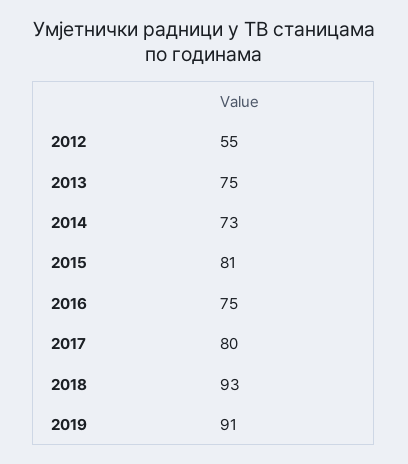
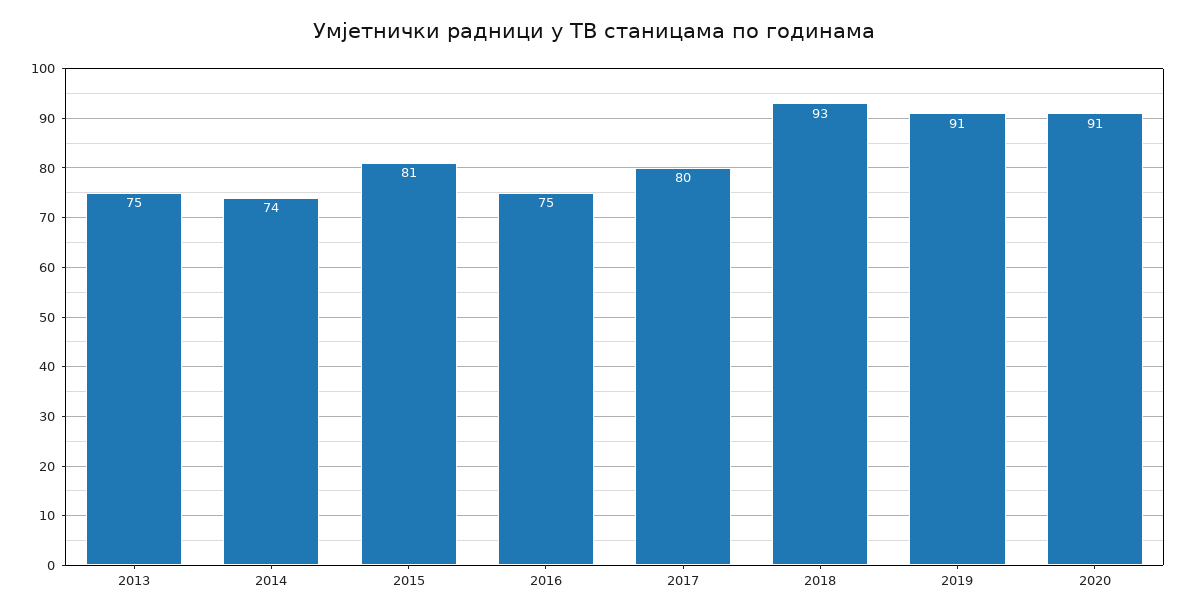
2012: 55 -> none
2014: 73 -> 74
2020: none -> 91

